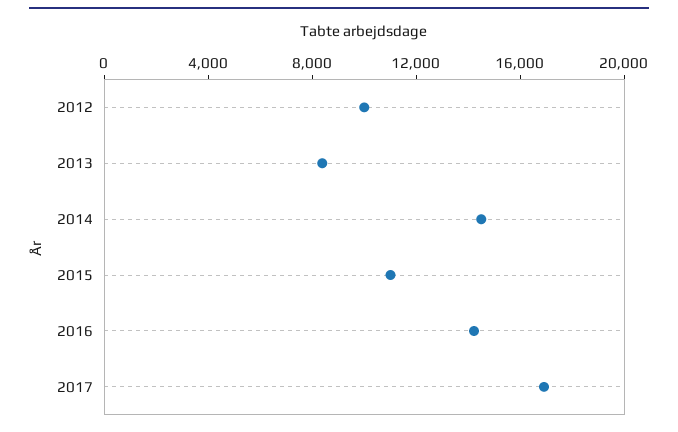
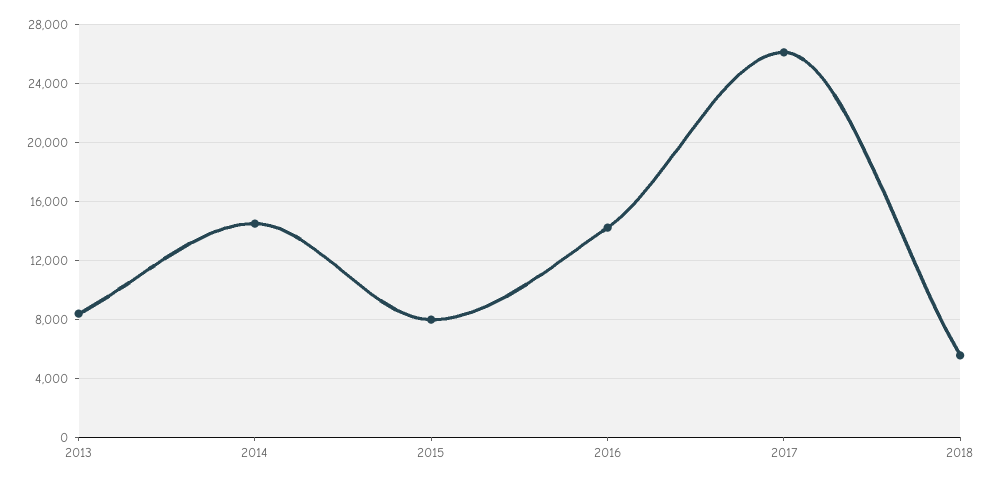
2012: 10000 -> none
2015: 11000 -> 8000
2017: 17000 -> 26000
2018: none -> 5500

